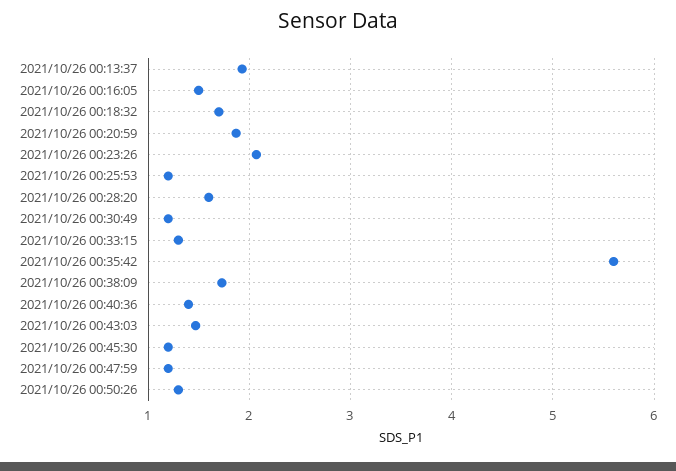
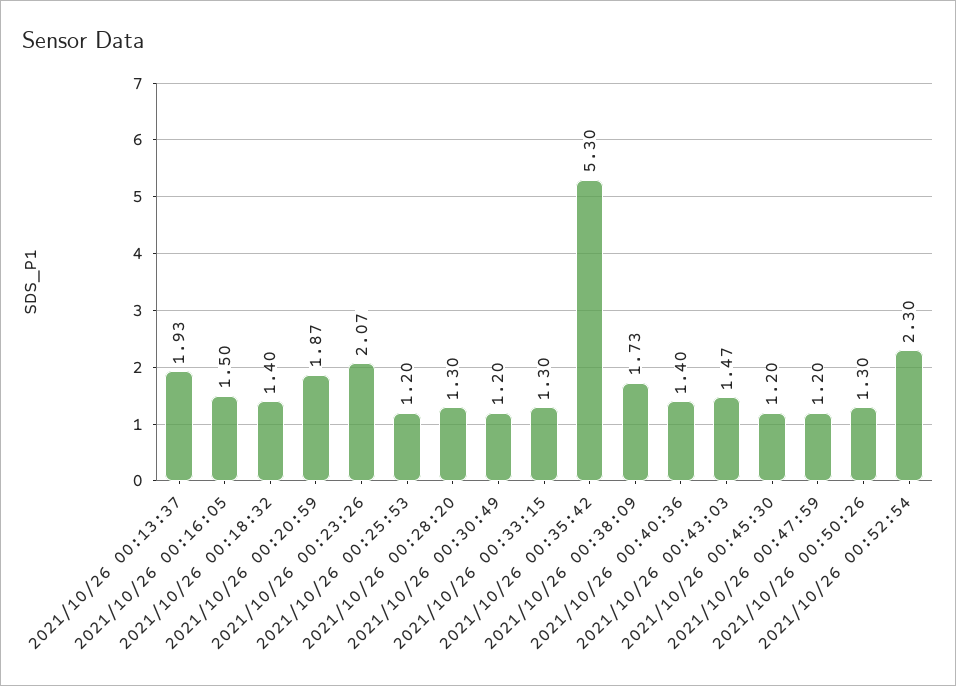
2021/10/26 00:18:32: 1.7 -> 1.4
2021/10/26 00:28:20: 1.6 -> 1.3
2021/10/26 00:35:42: 5.6 -> 5.3
2021/10/26 00:52:54: none -> 2.3

